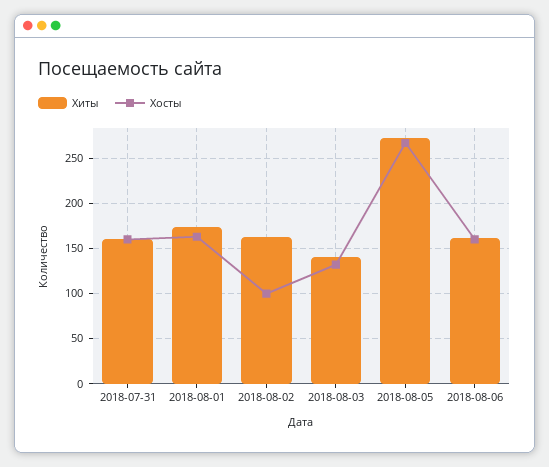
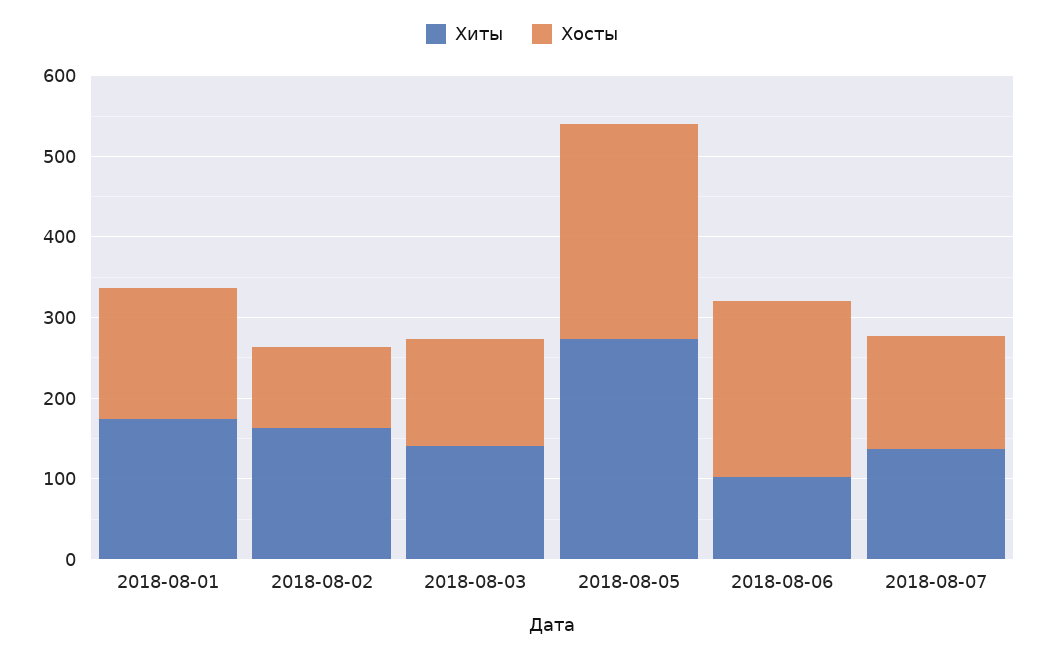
Хиты, 2018-07-31: 160 -> none
Хосты, 2018-07-31: 160 -> none
Хиты, 2018-08-06: 160 -> 100
Хосты, 2018-08-06: 160 -> 220
Хиты, 2018-08-07: none -> 140
Хосты, 2018-08-07: none -> 140

